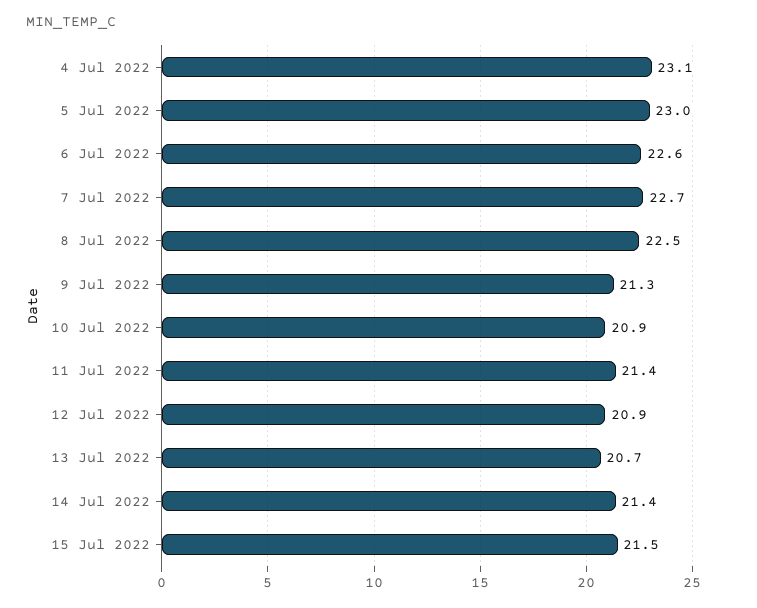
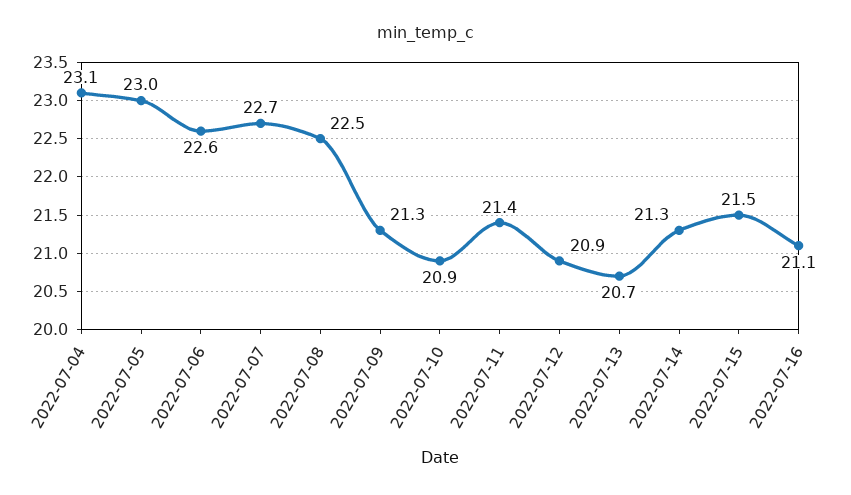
14 Jul 2022: 21.4 -> 21.3
2022-07-16: none -> 21.1

